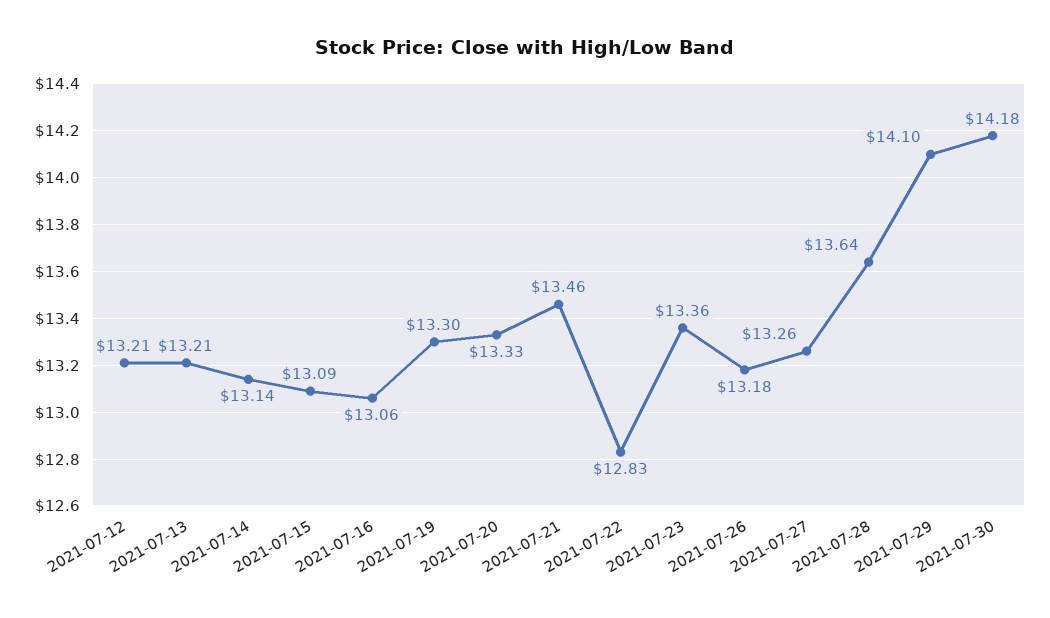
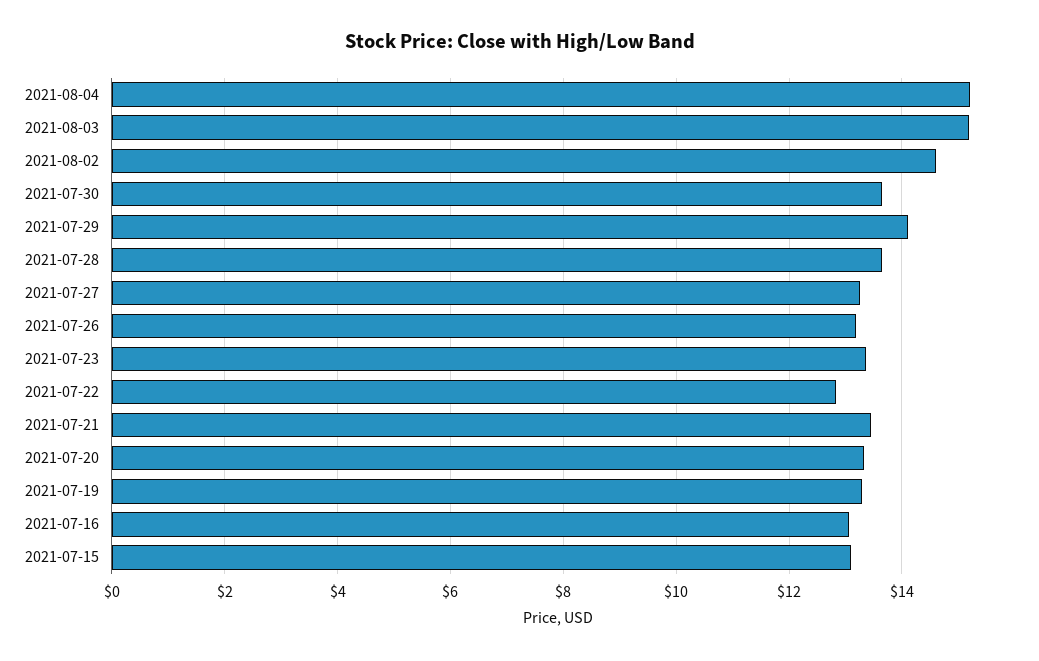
2021-07-12: 13.21 -> none
2021-07-13: 13.21 -> none
2021-07-14: 13.14 -> none
2021-07-30: 14.18 -> 13.6
2021-08-04: none -> 15.2
2021-08-03: none -> 15.2
2021-08-02: none -> 14.6

